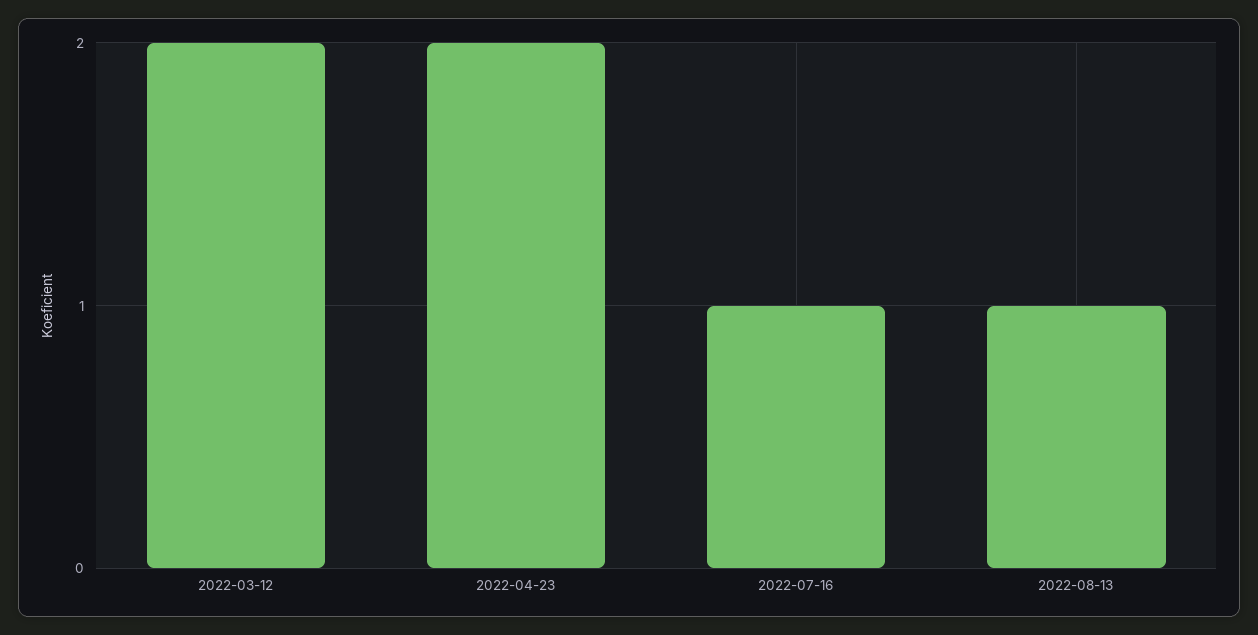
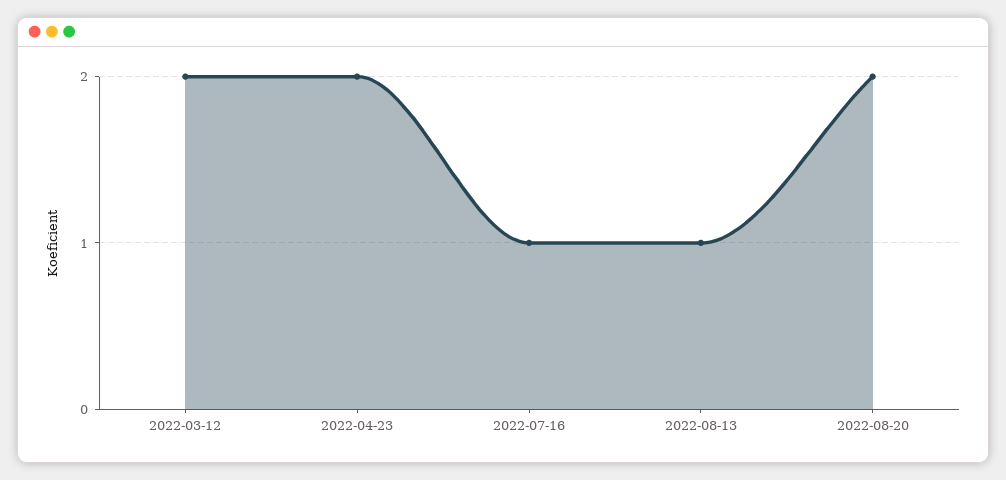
2022-08-20: none -> 2

